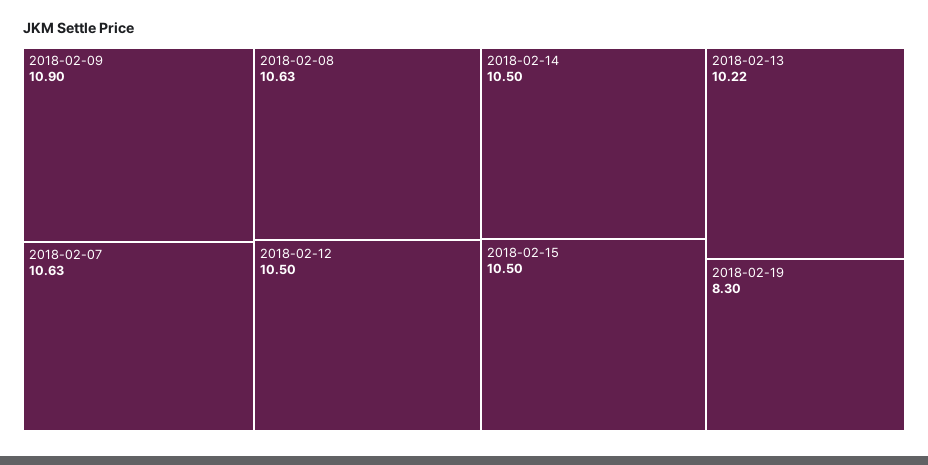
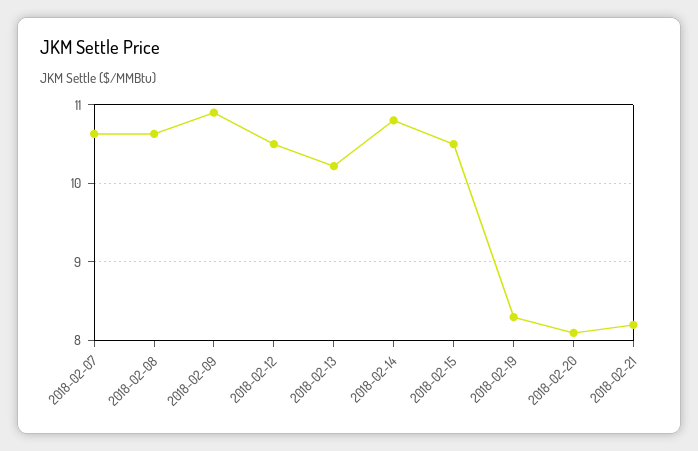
2018-02-14: 10.5 -> 10.8
2018-02-20: none -> 8.1
2018-02-21: none -> 8.2

